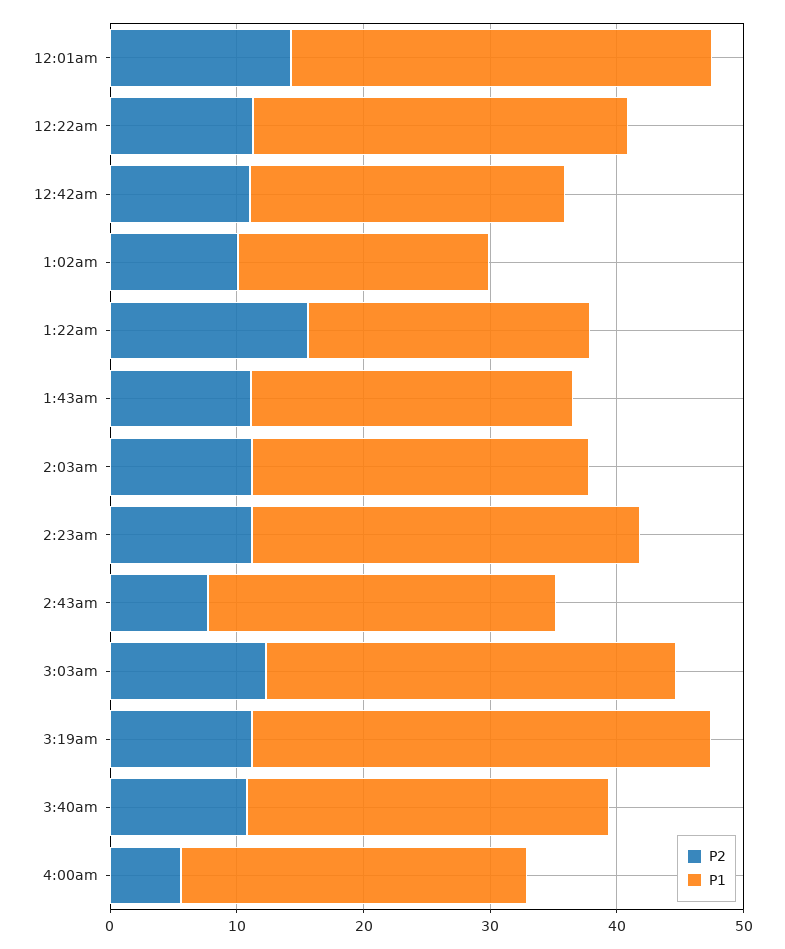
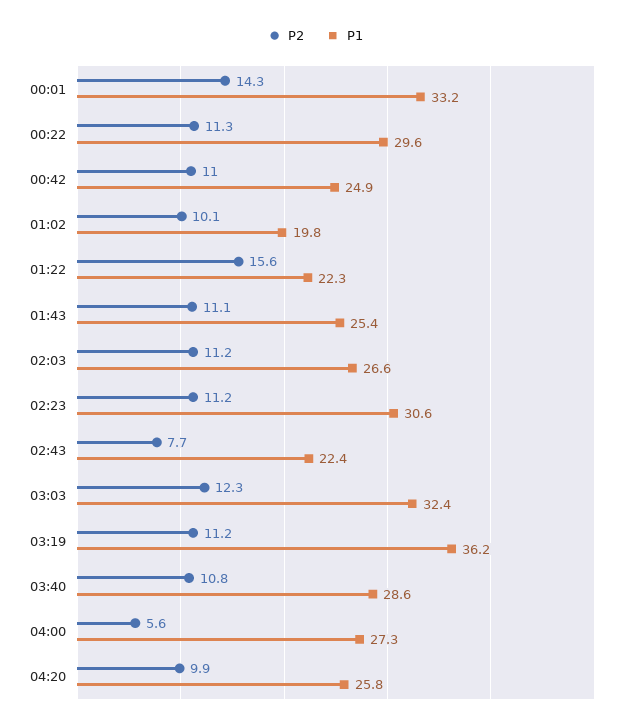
P1, 2:43am: 28 -> 22.4
P2, 04:20: none -> 9.9
P1, 04:20: none -> 25.8

